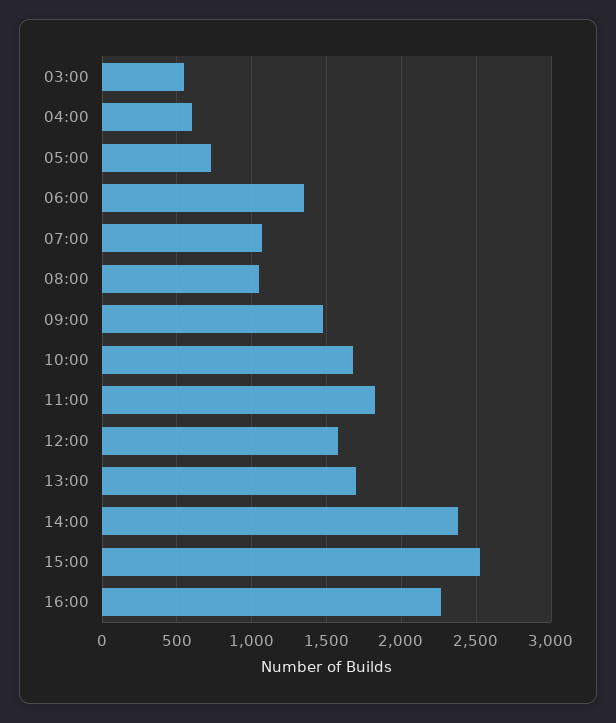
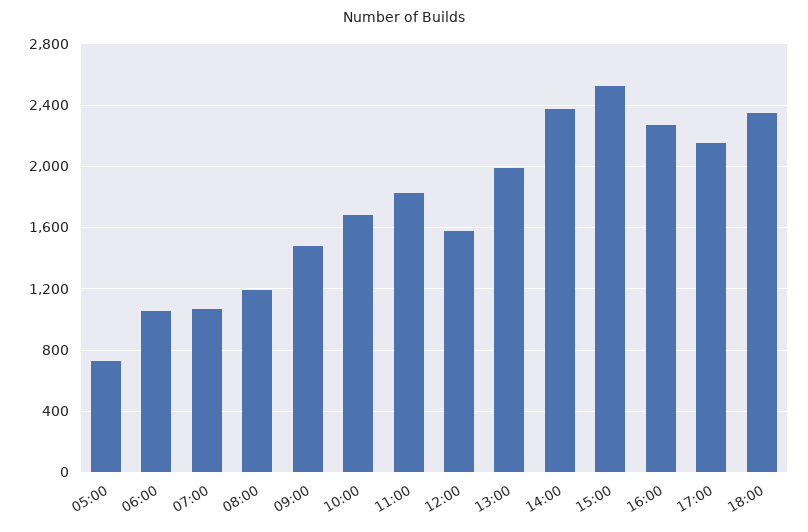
03:00: 550 -> none
04:00: 600 -> none
06:00: 1350 -> 1050
08:00: 1050 -> 1200
13:00: 1700 -> 2000
17:00: none -> 2150
18:00: none -> 2350

